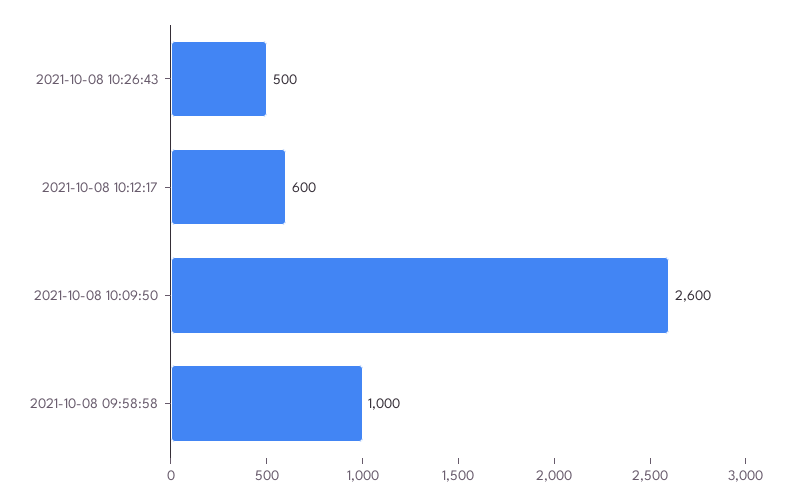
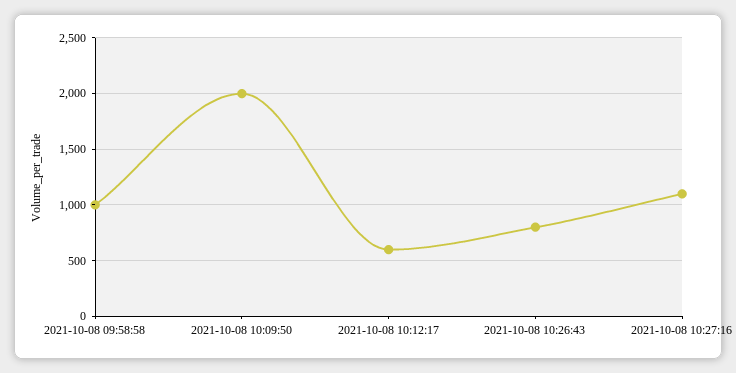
2021-10-08 10:26:43: 500 -> 800
2021-10-08 10:09:50: 2600 -> 2000
2021-10-08 10:27:16: none -> 1100

